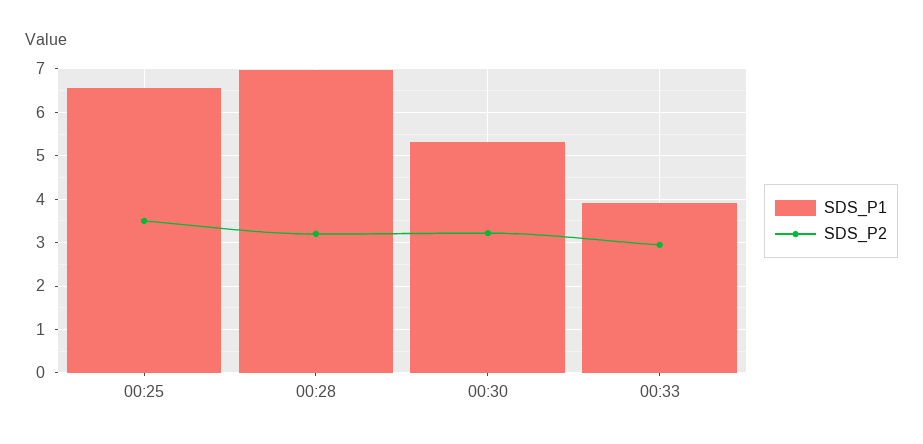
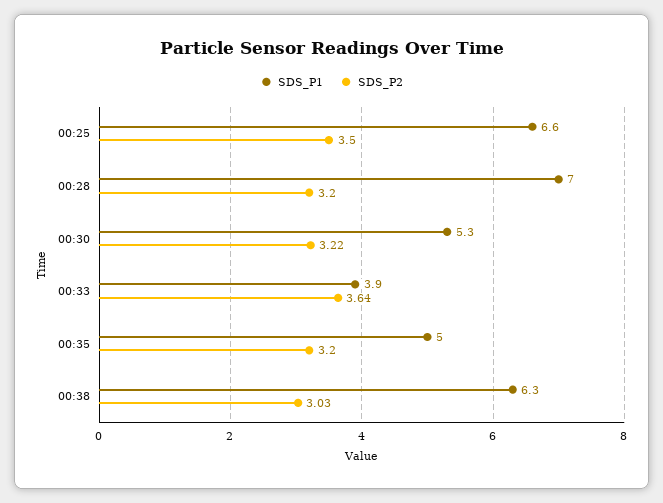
SDS_P2, 00:33: 3 -> 3.64
SDS_P1, 00:35: none -> 5
SDS_P2, 00:35: none -> 3.2
SDS_P1, 00:38: none -> 6.3
SDS_P2, 00:38: none -> 3.03

